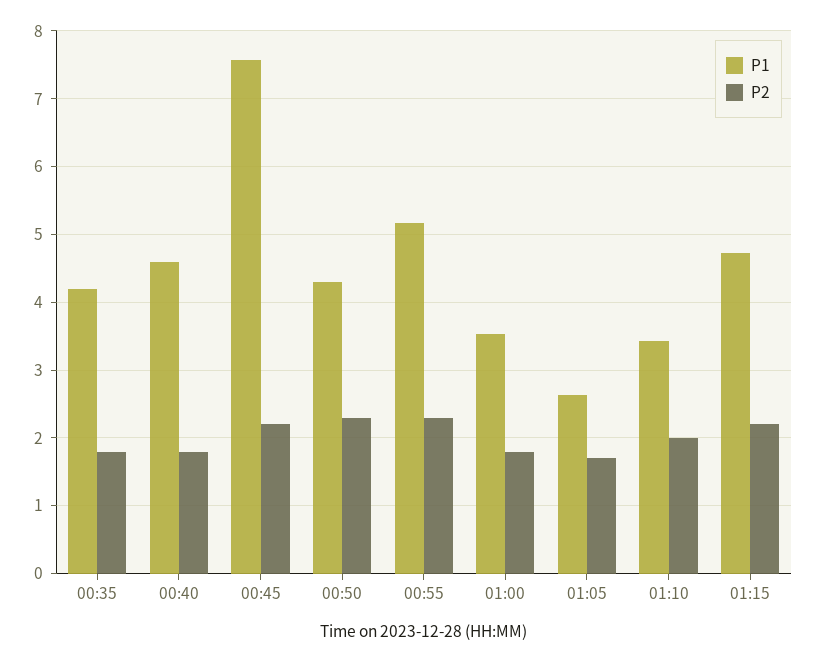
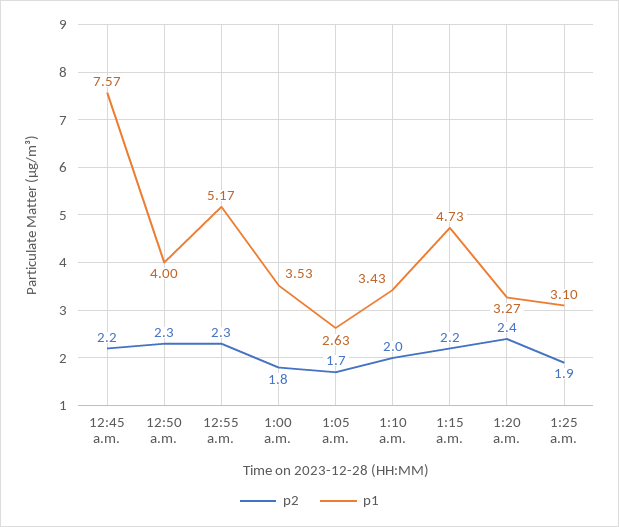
P1, 00:35: 4.2 -> none
P2, 00:35: 1.8 -> none
P1, 00:40: 4.6 -> none
P2, 00:40: 1.8 -> none
P1, 00:50: 4.3 -> 4
P2, 1:20 a.m.: none -> 2.4
P1, 1:20 a.m.: none -> 3.27
P2, 1:25 a.m.: none -> 1.9
P1, 1:25 a.m.: none -> 3.1

